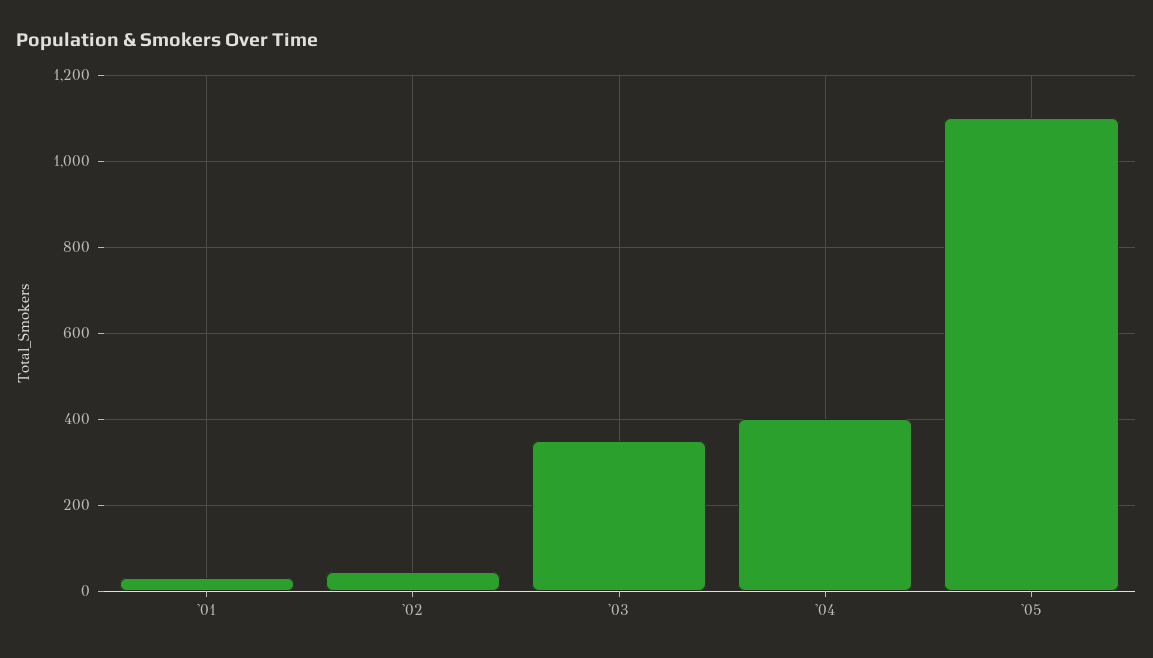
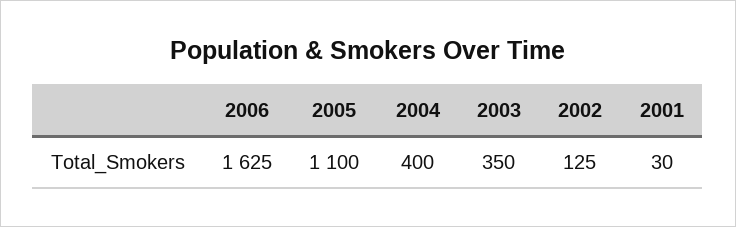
'02: 40 -> 125
2006: none -> 1625

